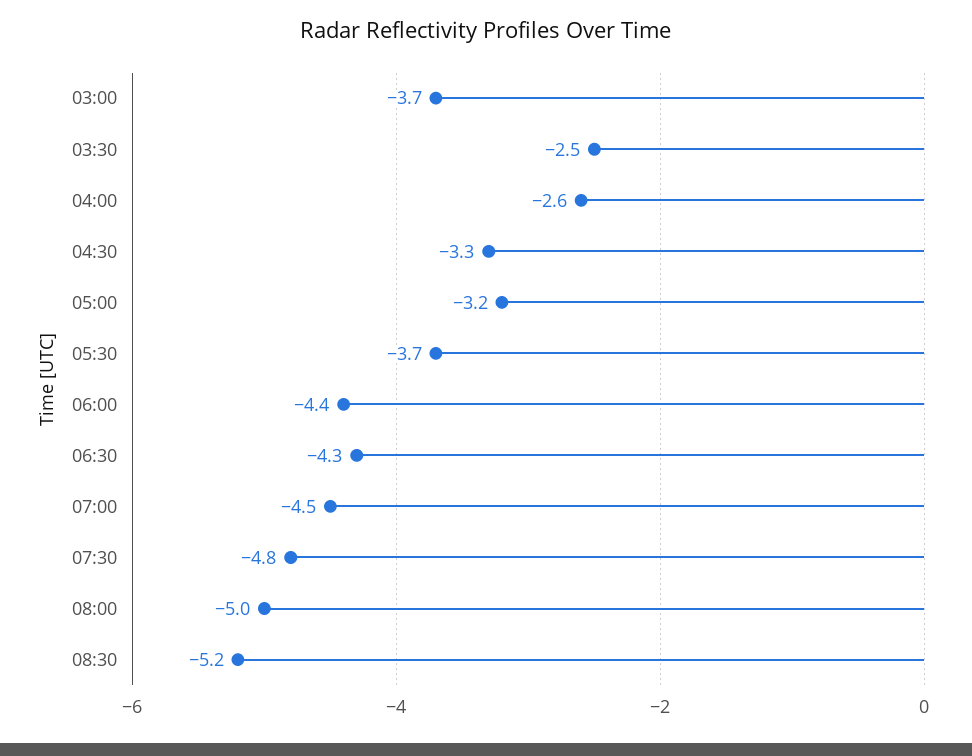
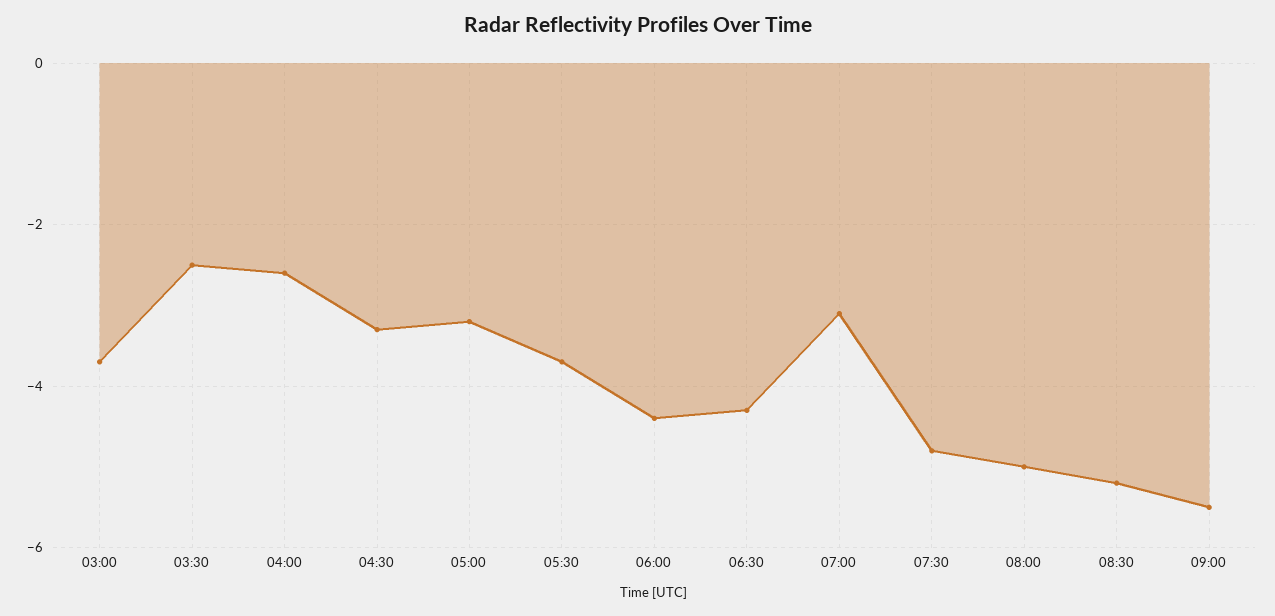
07:00: -4.5 -> -3
09:00: none -> -5.5

